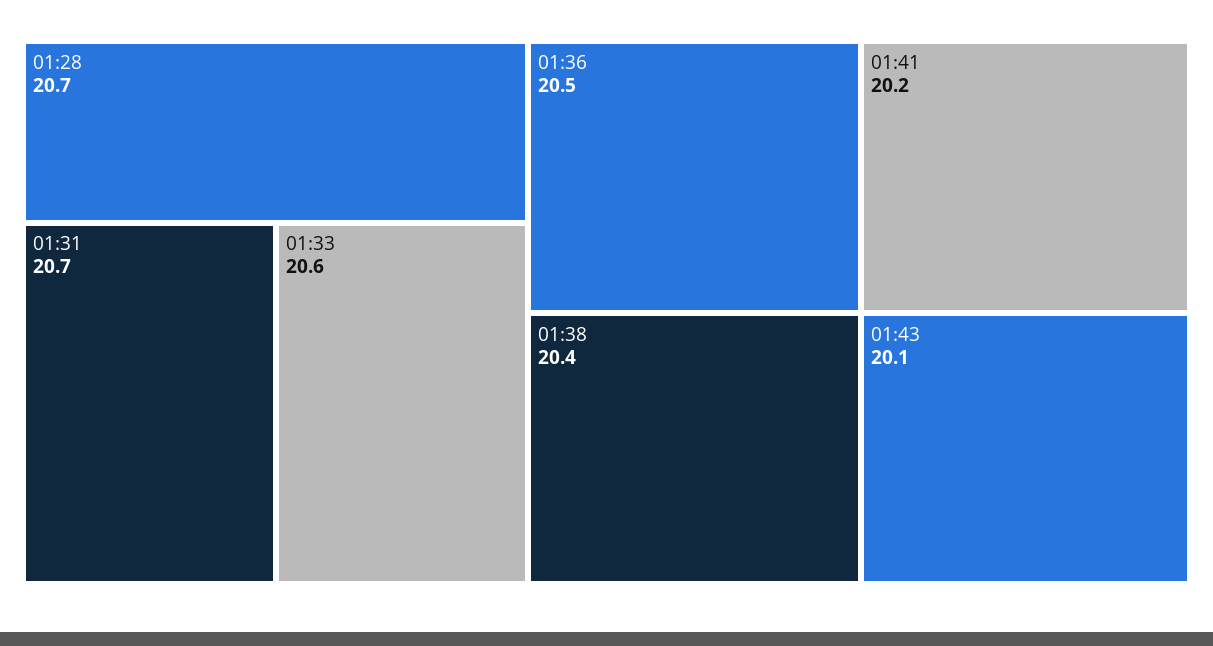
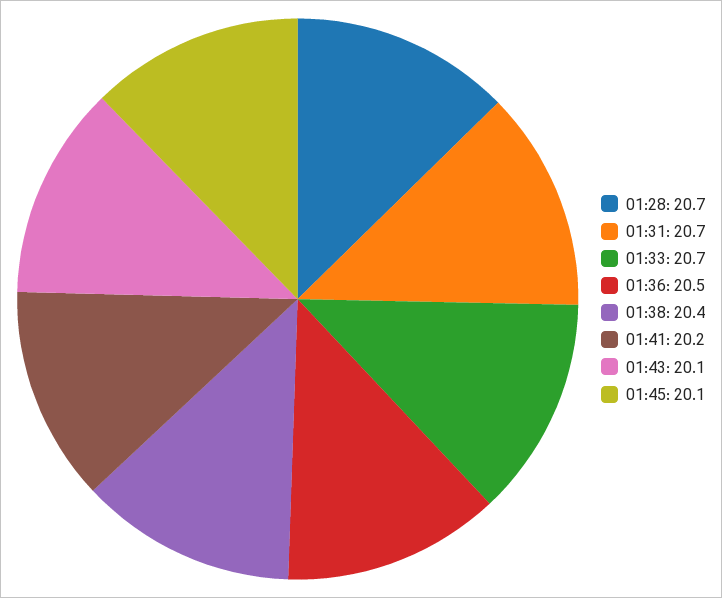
01:33: 20.6 -> 20.7
01:45: none -> 20.1

